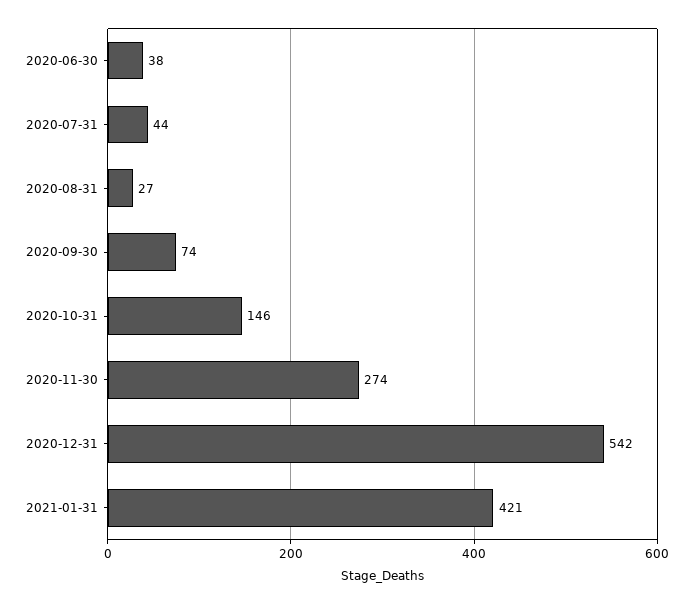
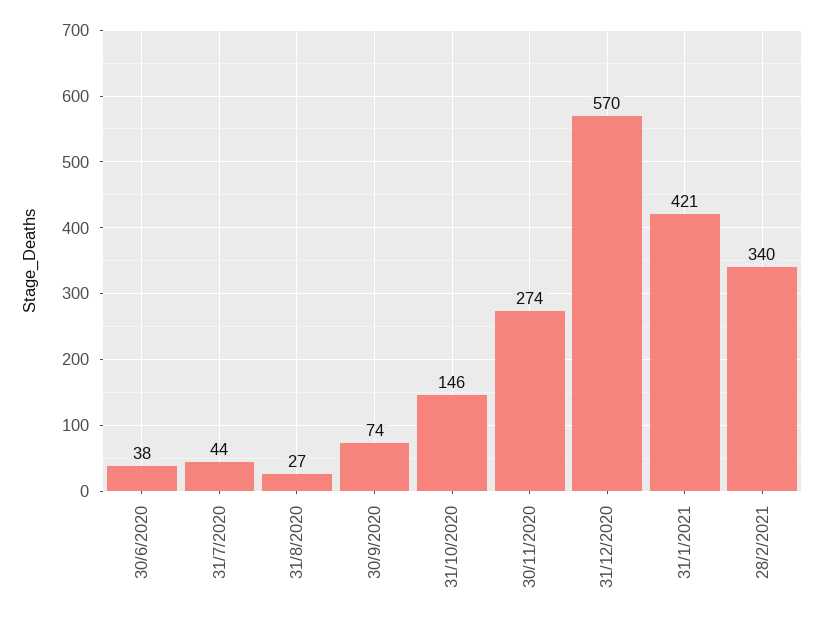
2020-12-31: 542 -> 570
28/2/2021: none -> 340

